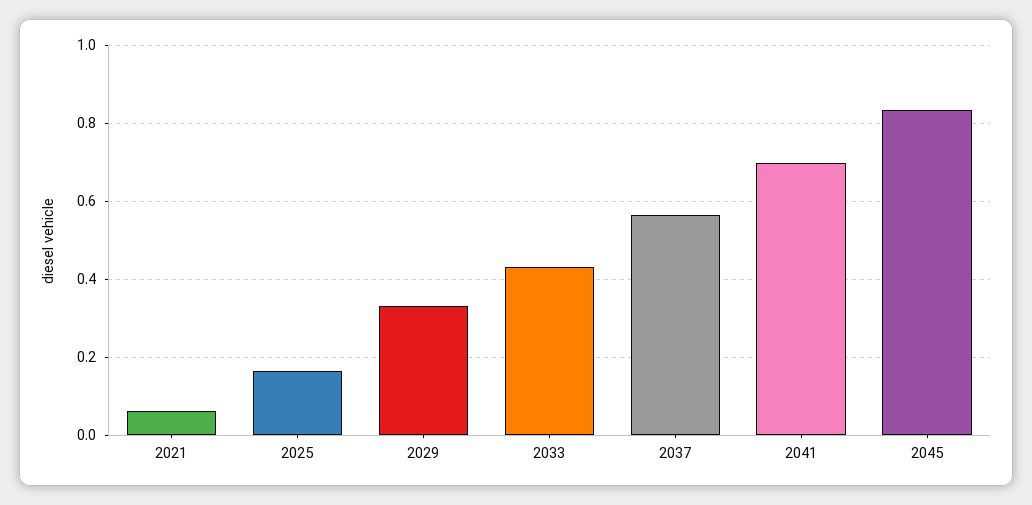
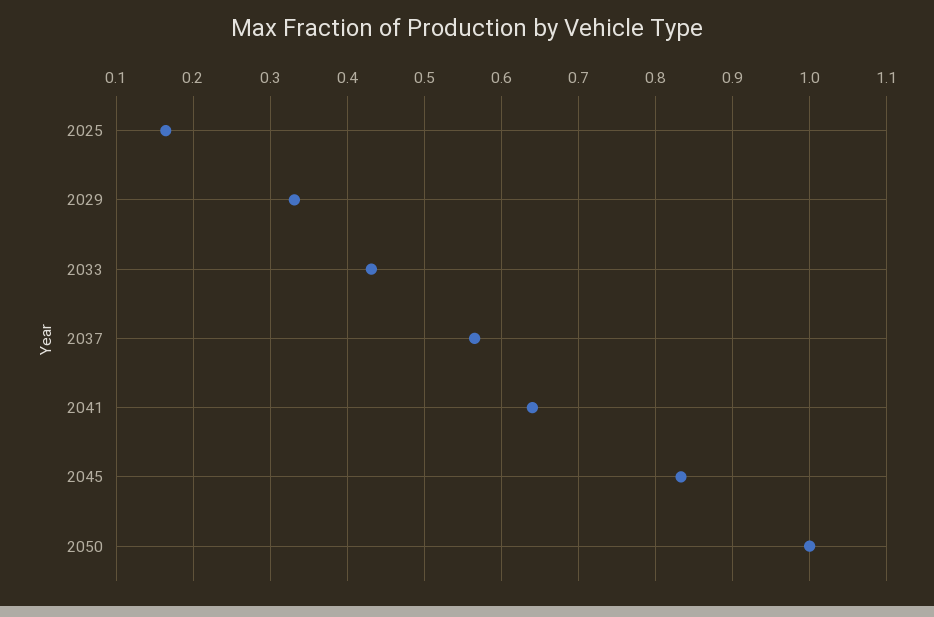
2021: 0.06 -> none
2041: 0.7 -> 0.64
2050: none -> 1

